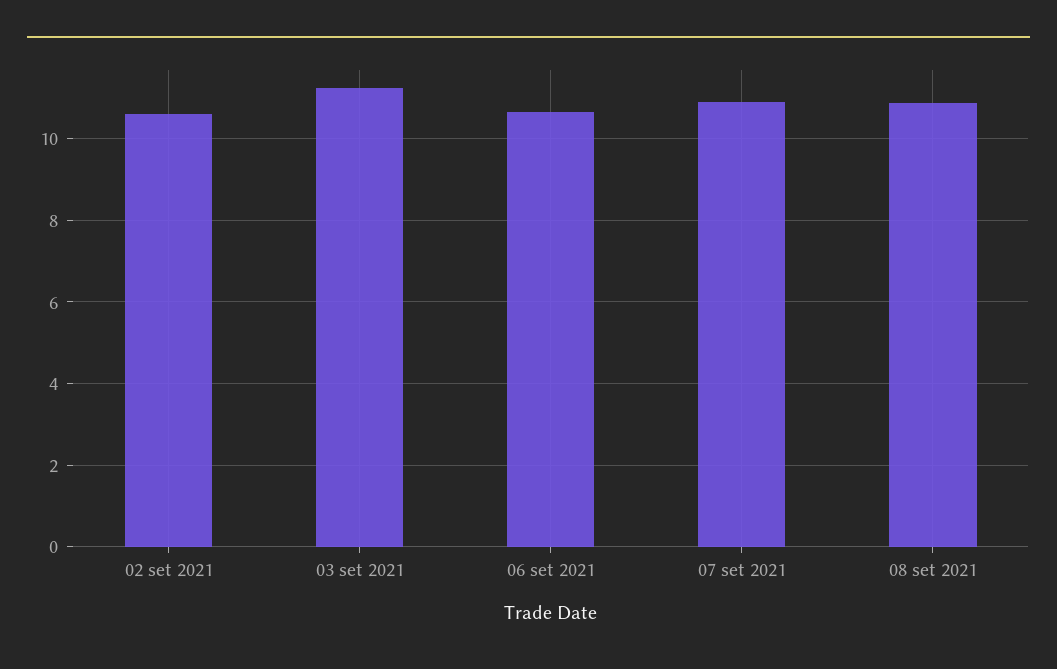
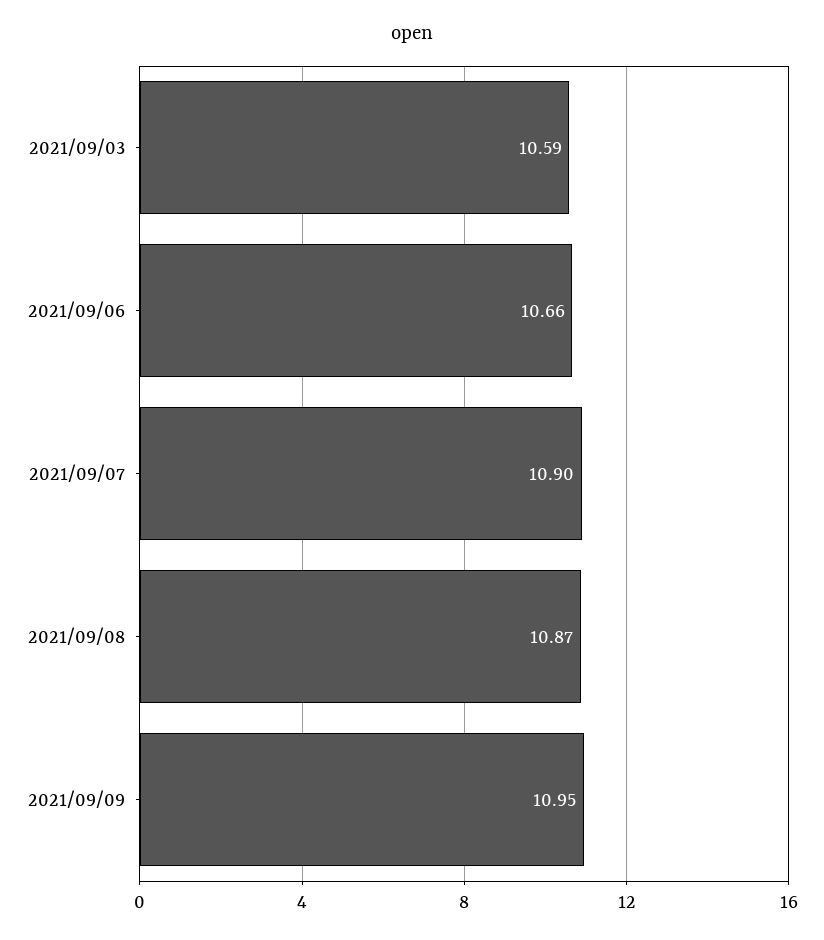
02 set 2021: 10.6 -> none
03 set 2021: 11.2 -> 10.59
2021/09/09: none -> 10.95

